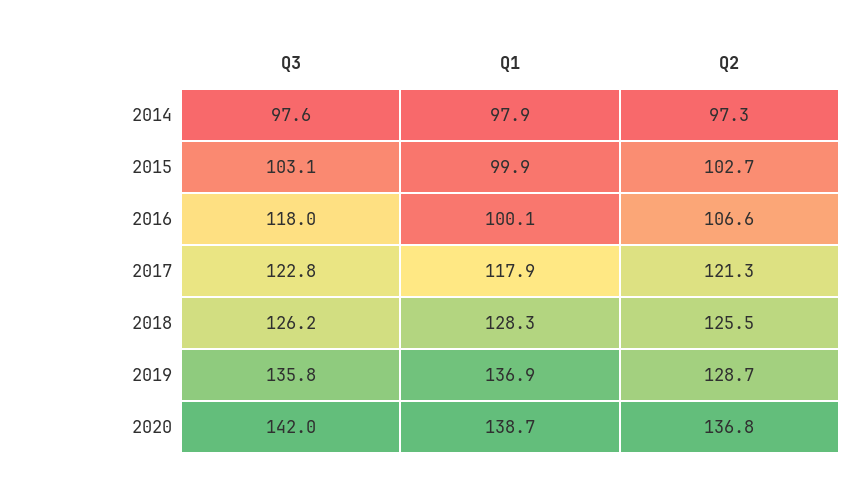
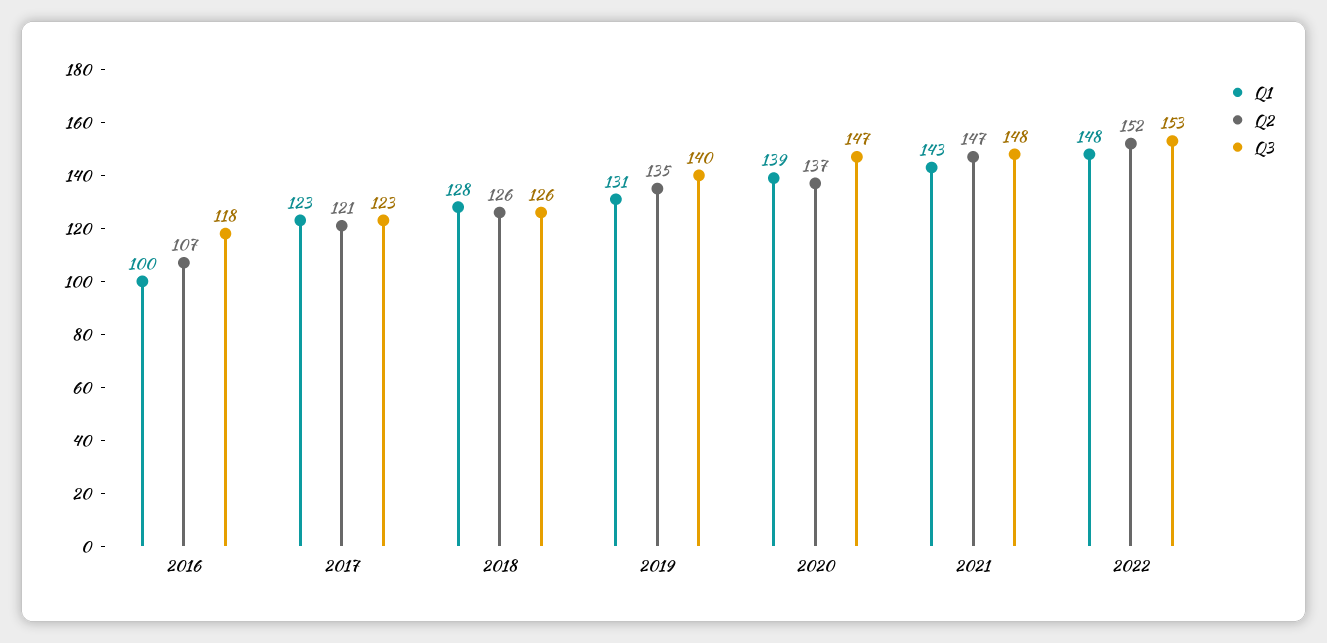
Q3, 2014: 97.6 -> none
Q1, 2014: 97.9 -> none
Q2, 2014: 97.3 -> none
Q3, 2015: 103.1 -> none
Q1, 2015: 99.9 -> none
Q2, 2015: 102.7 -> none
Q1, 2017: 117.9 -> 123
Q3, 2019: 135.8 -> 140
Q1, 2019: 136.9 -> 131
Q2, 2019: 128.7 -> 135
Q3, 2020: 142 -> 147
Q1, 2021: none -> 143
Q2, 2021: none -> 147
Q3, 2021: none -> 148
Q1, 2022: none -> 148
Q2, 2022: none -> 152
Q3, 2022: none -> 153

